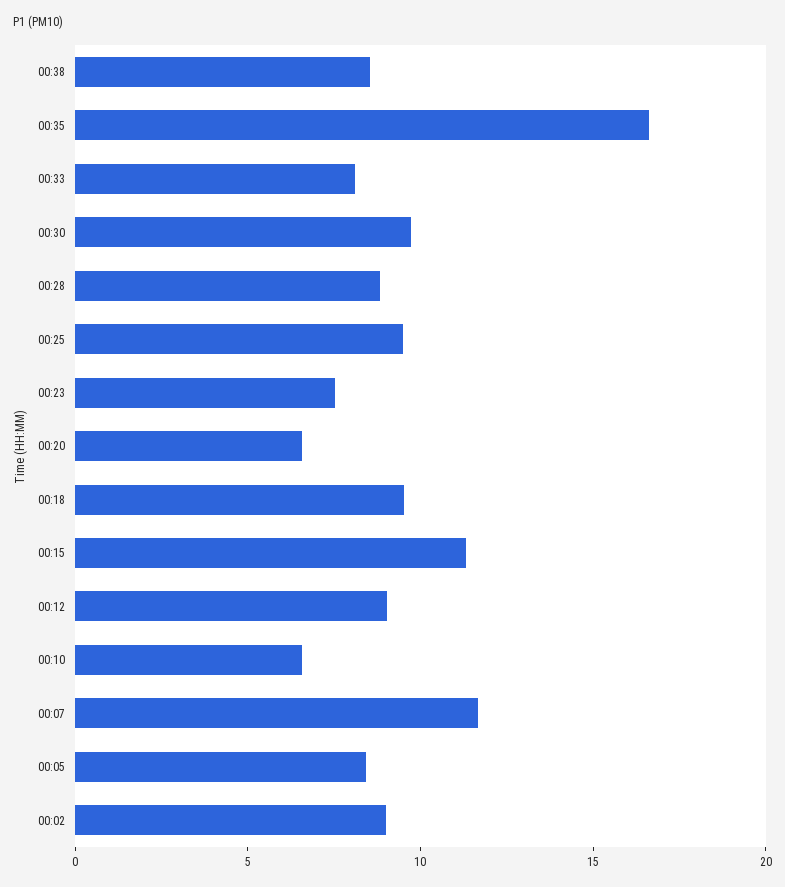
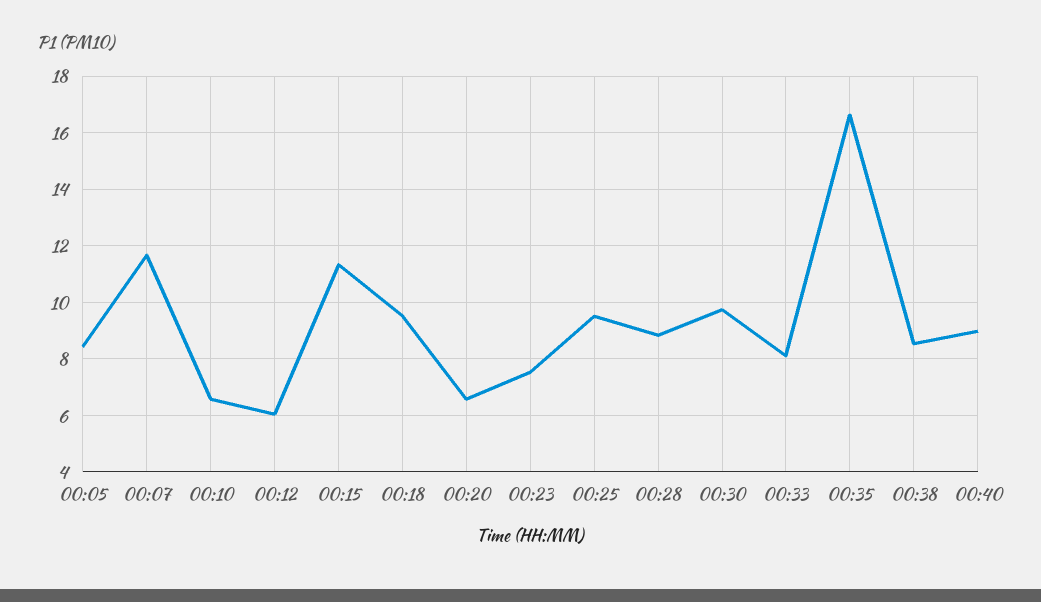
00:12: 9 -> 6
00:02: 9 -> none
00:40: none -> 9

